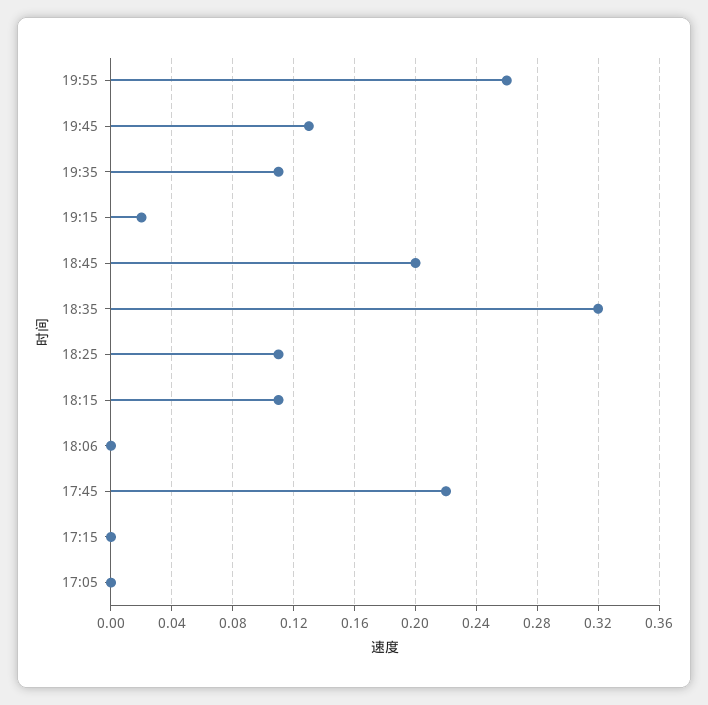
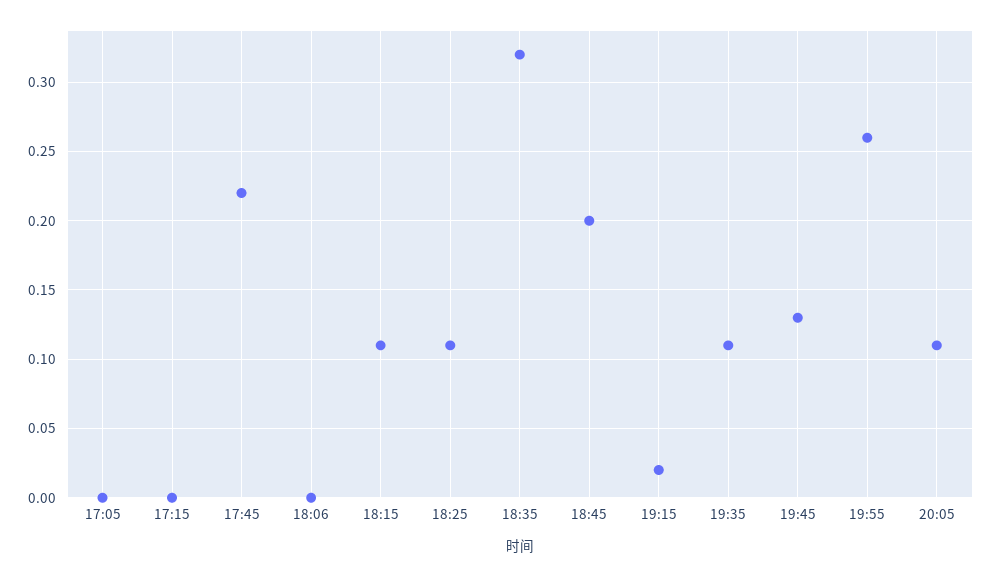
20:05: none -> 0.11

